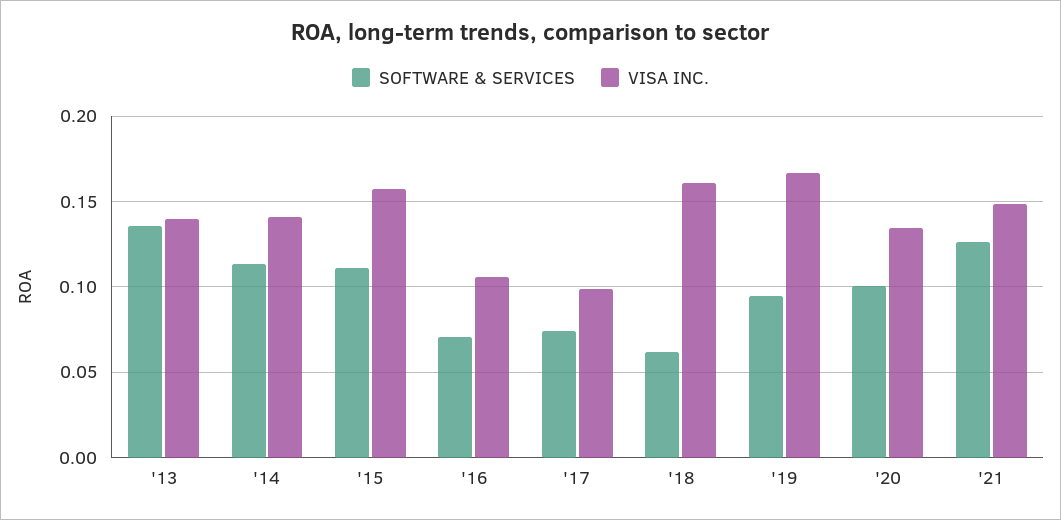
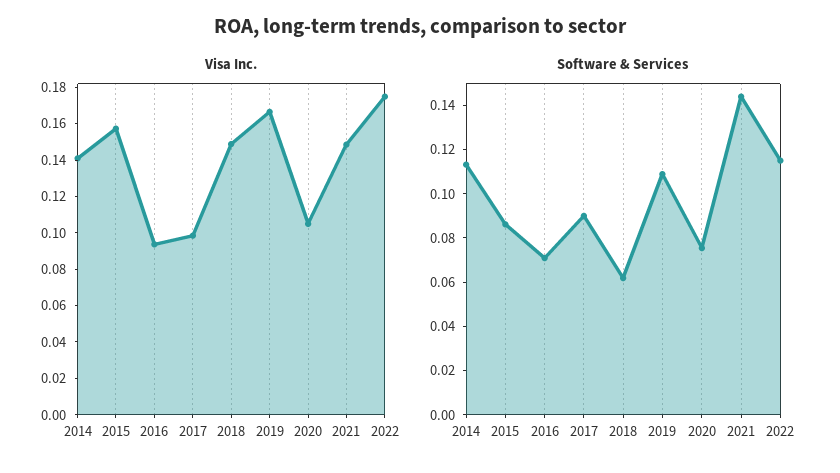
SOFTWARE & SERVICES, '13: 0.135 -> none
VISA INC., '13: 0.14 -> none
SOFTWARE & SERVICES, '15: 0.11 -> 0.085
VISA INC., '16: 0.105 -> 0.095
SOFTWARE & SERVICES, '17: 0.075 -> 0.09
VISA INC., '18: 0.16 -> 0.15
SOFTWARE & SERVICES, '19: 0.095 -> 0.11
SOFTWARE & SERVICES, '20: 0.1 -> 0.075
VISA INC., '20: 0.135 -> 0.105
SOFTWARE & SERVICES, '21: 0.125 -> 0.145
VISA INC., 2022: none -> 0.175
SOFTWARE & SERVICES, 2022: none -> 0.115

